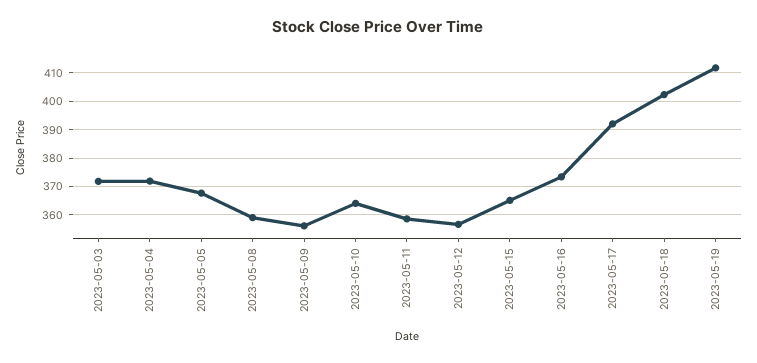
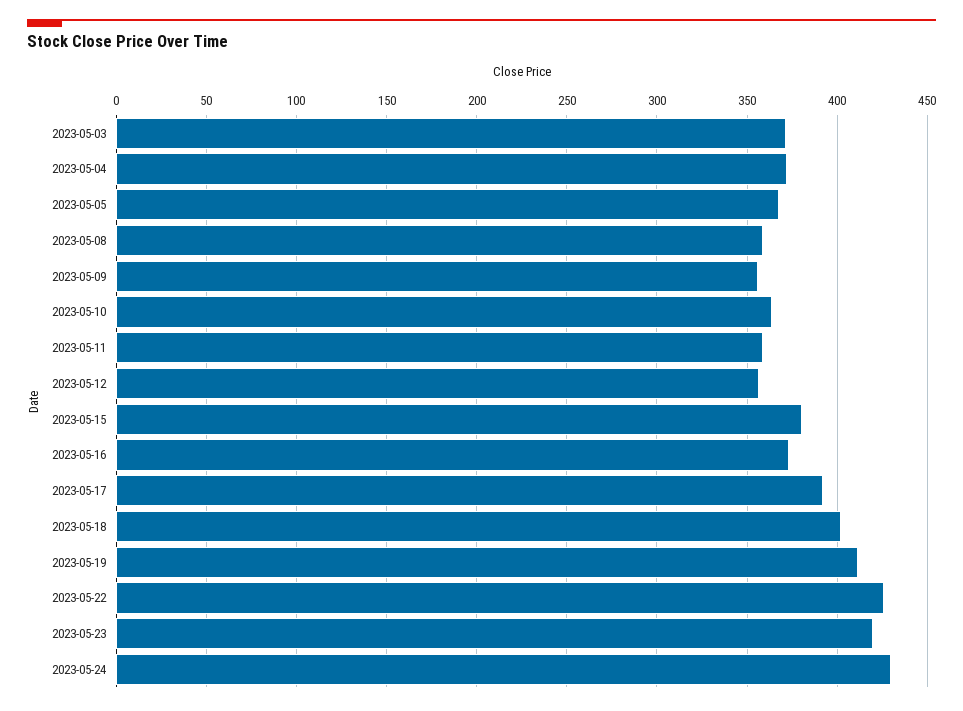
2023-05-15: 365 -> 380
2023-05-22: none -> 425
2023-05-23: none -> 420
2023-05-24: none -> 430

